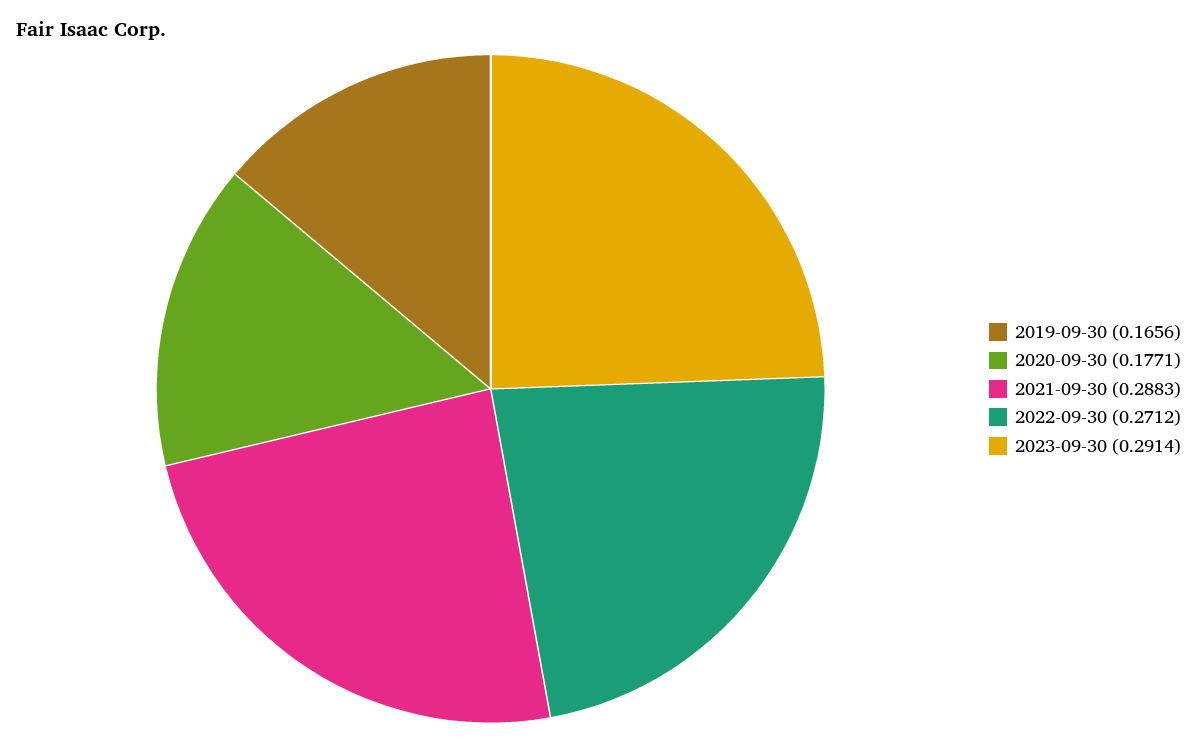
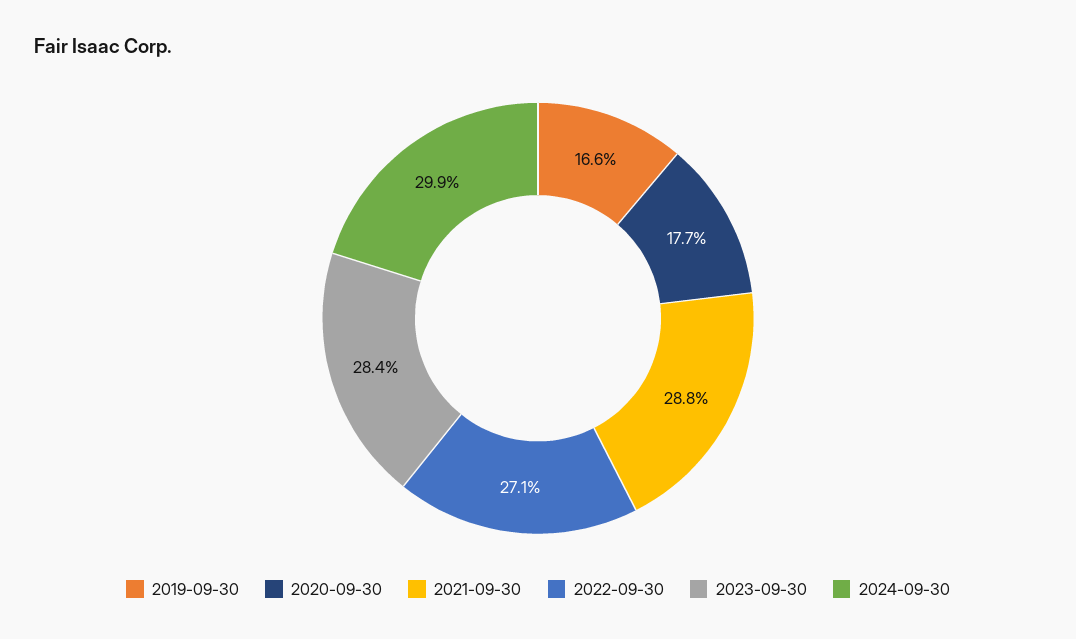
2023-09-30: 0.2914 -> 0.284
2024-09-30: none -> 0.299

